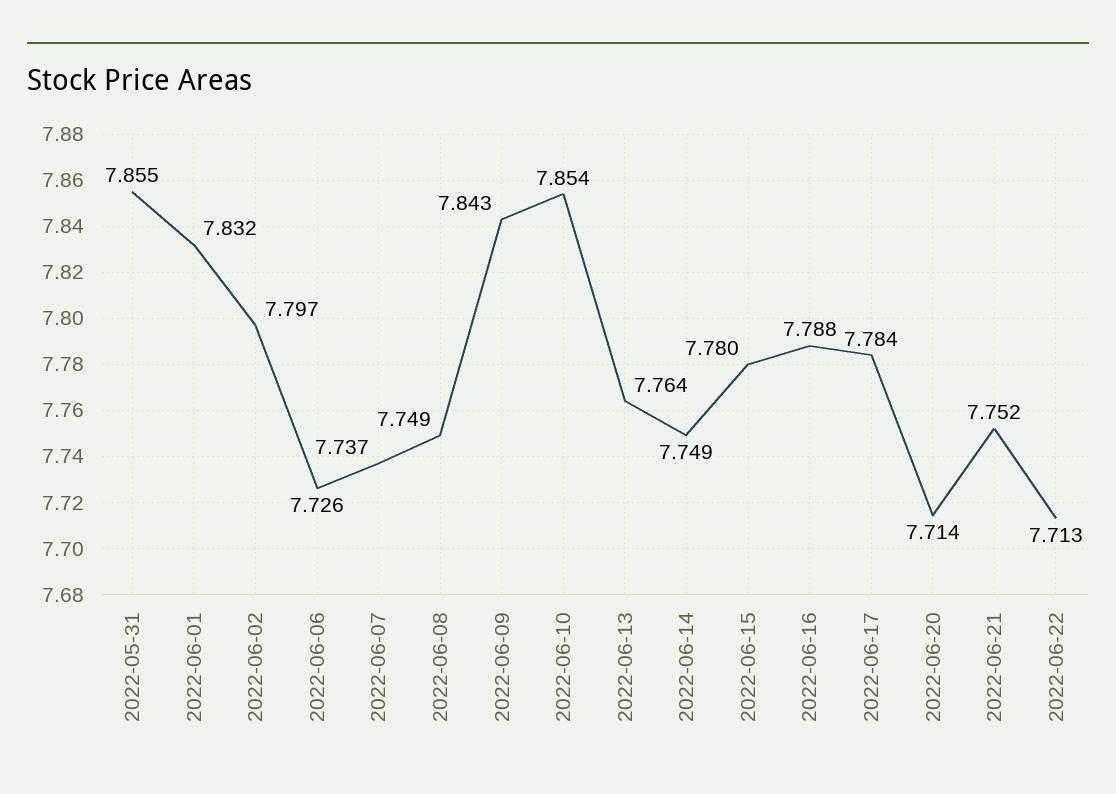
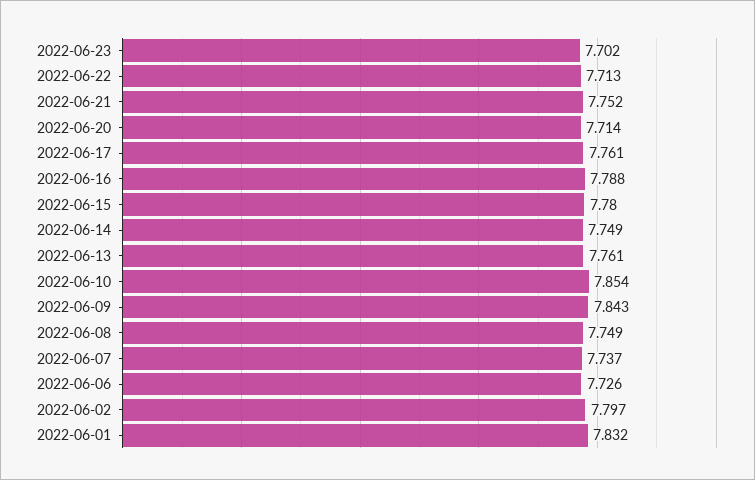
2022-05-31: 7.855 -> none
2022-06-13: 7.764 -> 7.761
2022-06-17: 7.784 -> 7.761
2022-06-23: none -> 7.702

